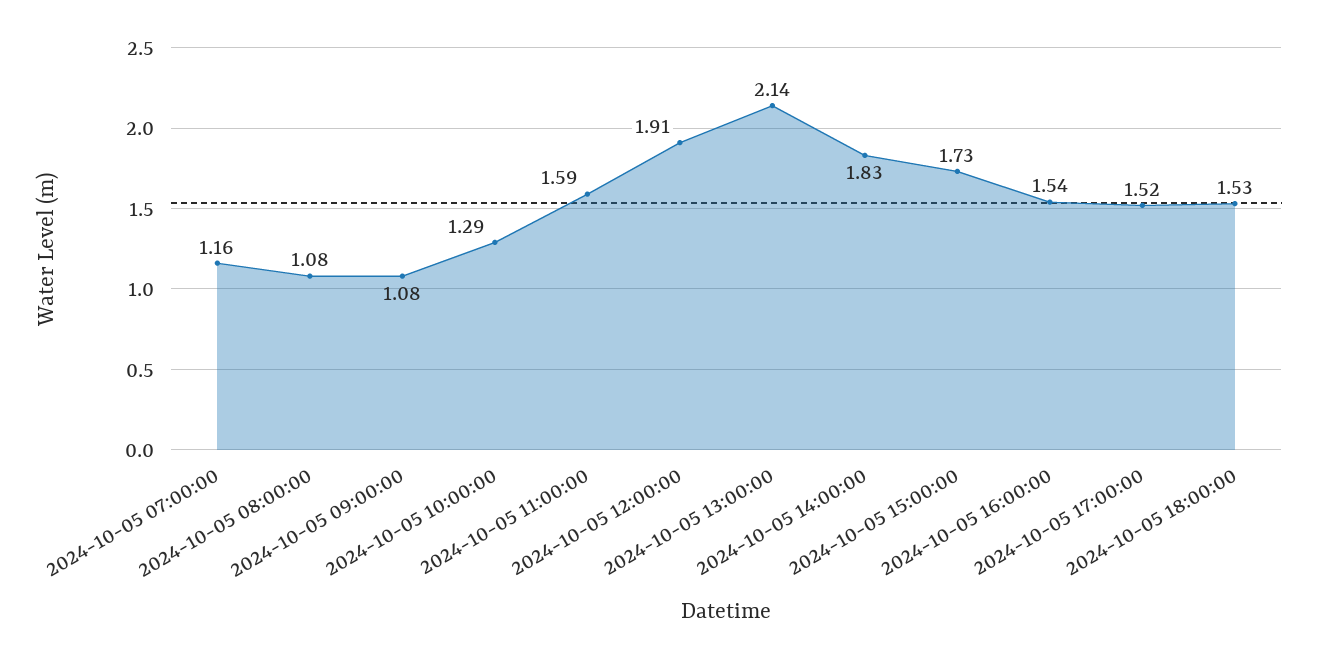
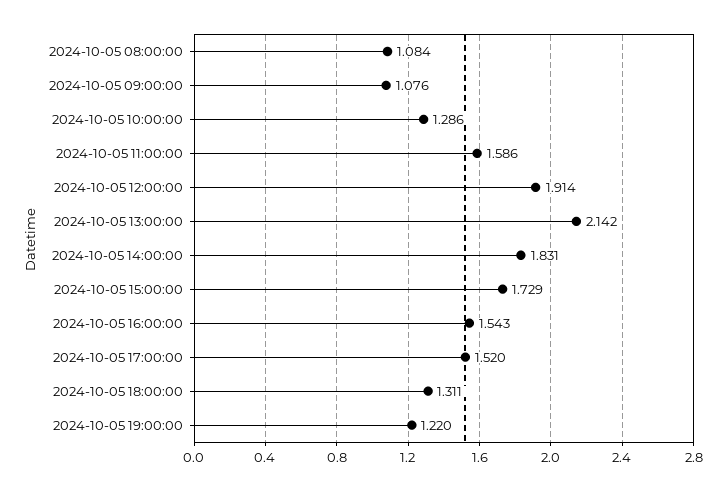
2024-10-05 07:00:00: 1.16 -> none
2024-10-05 18:00:00: 1.53 -> 1.311
2024-10-05 19:00:00: none -> 1.22

